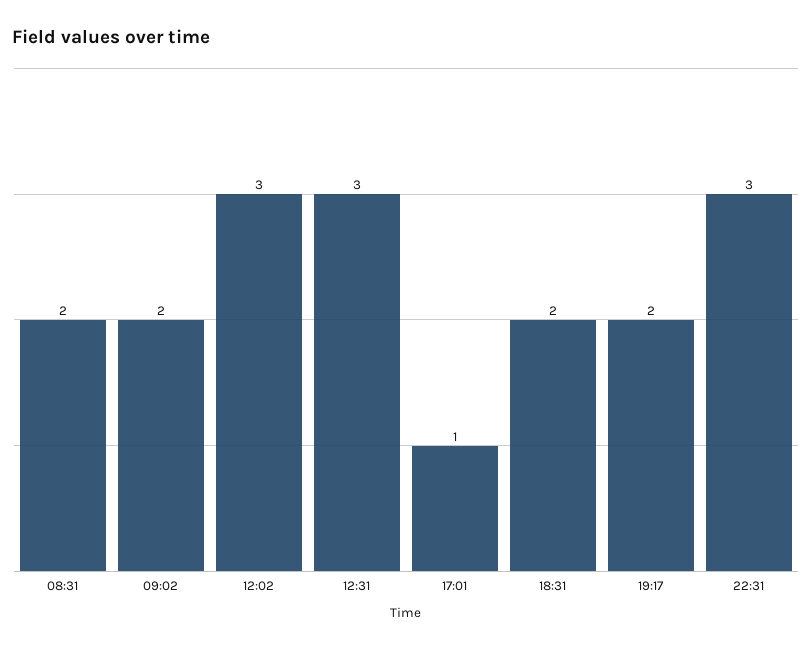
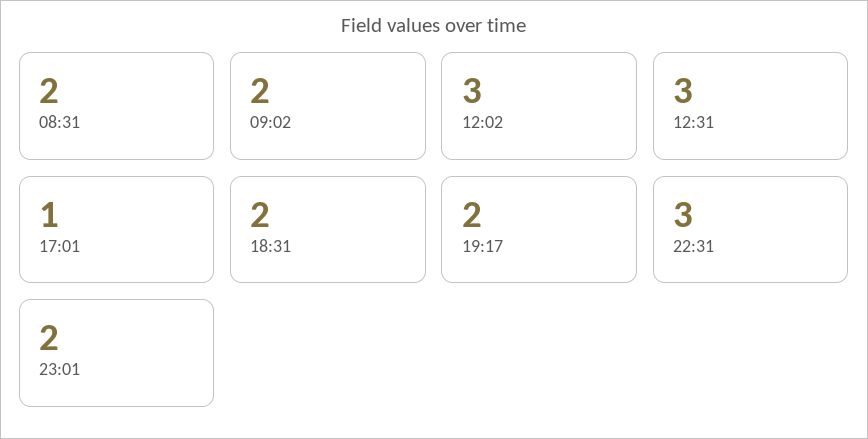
23:01: none -> 2

